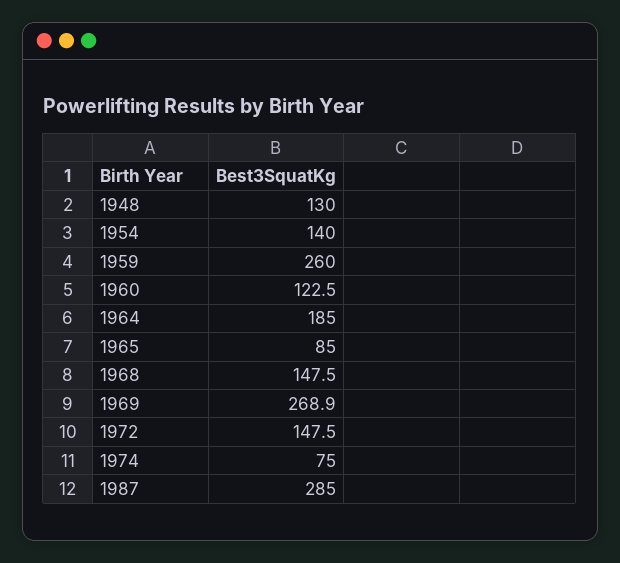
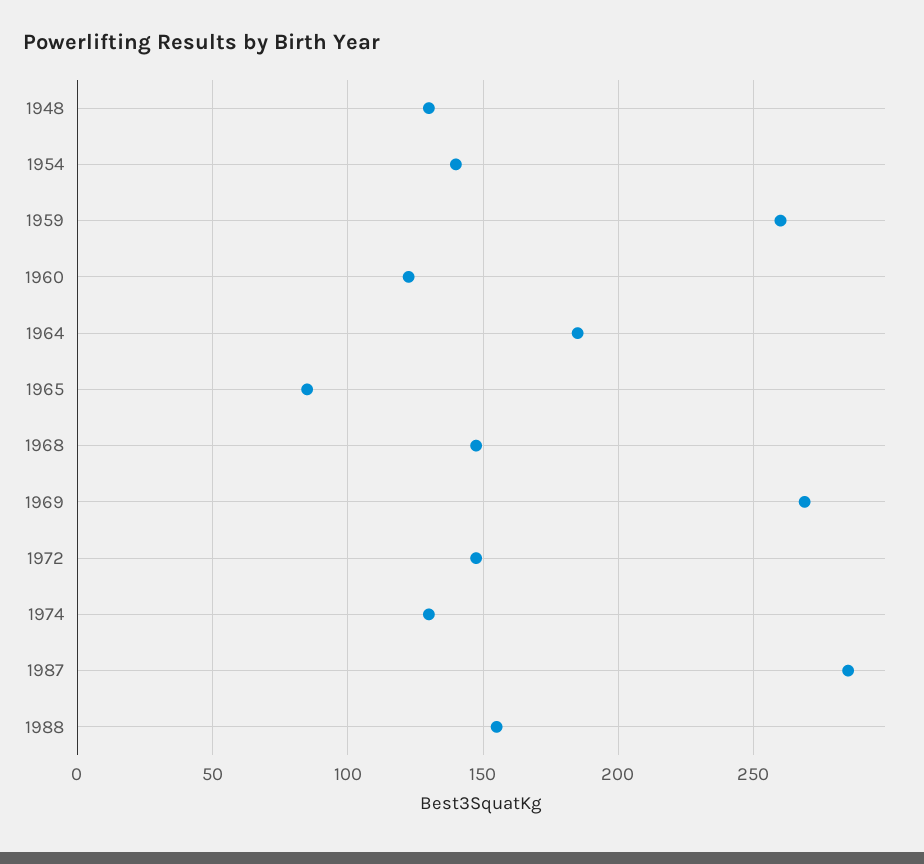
1974: 75 -> 130
1988: none -> 155

